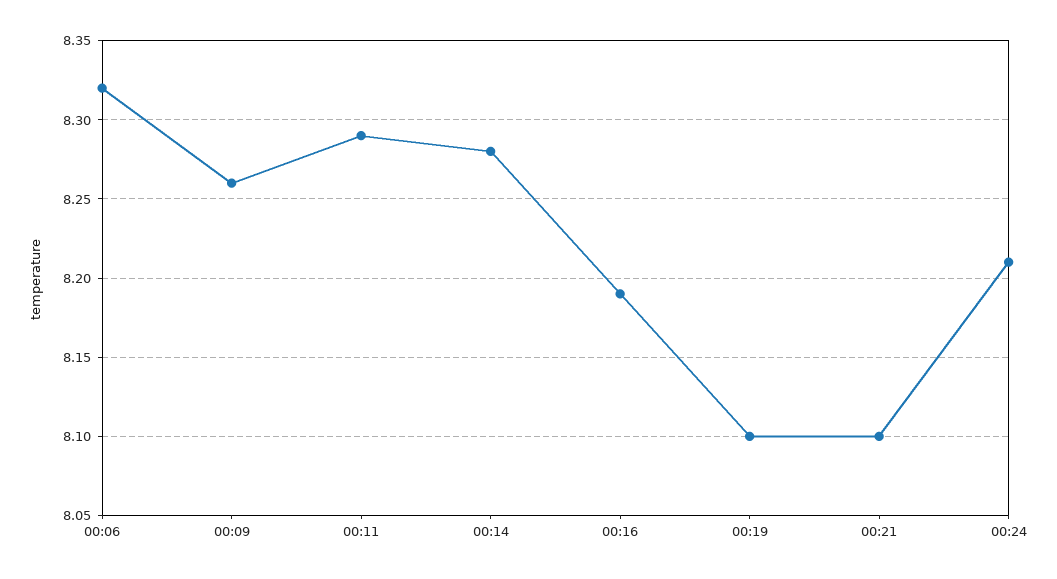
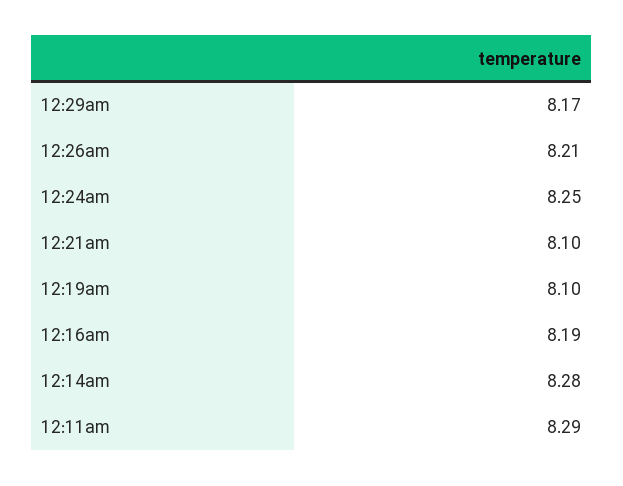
00:06: 8.32 -> none
00:09: 8.26 -> none
00:24: 8.21 -> 8.25
12:29am: none -> 8.17
12:26am: none -> 8.21

